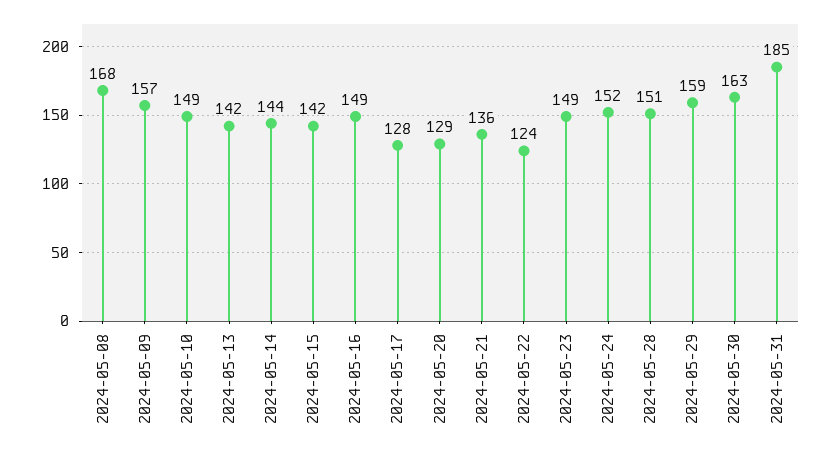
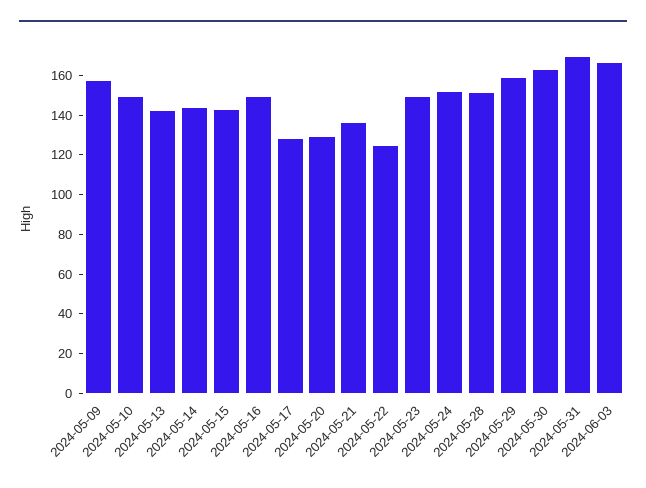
2024-05-08: 168 -> none
2024-05-31: 185 -> 170
2024-06-03: none -> 165

